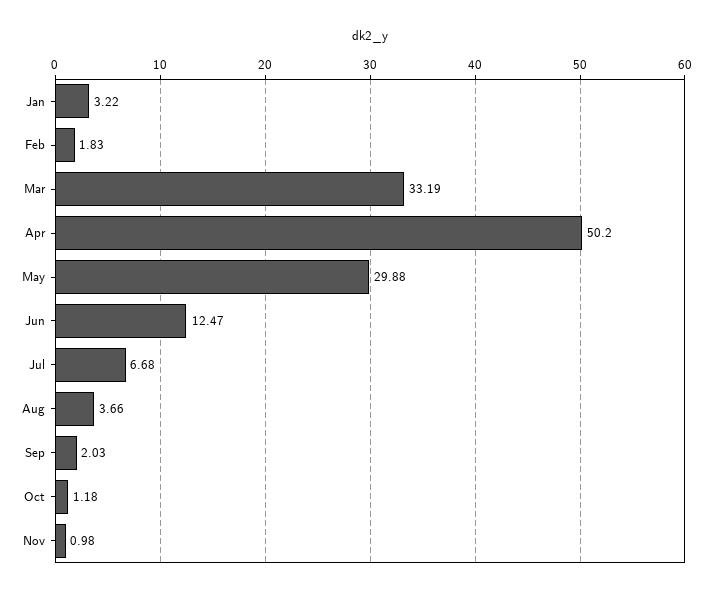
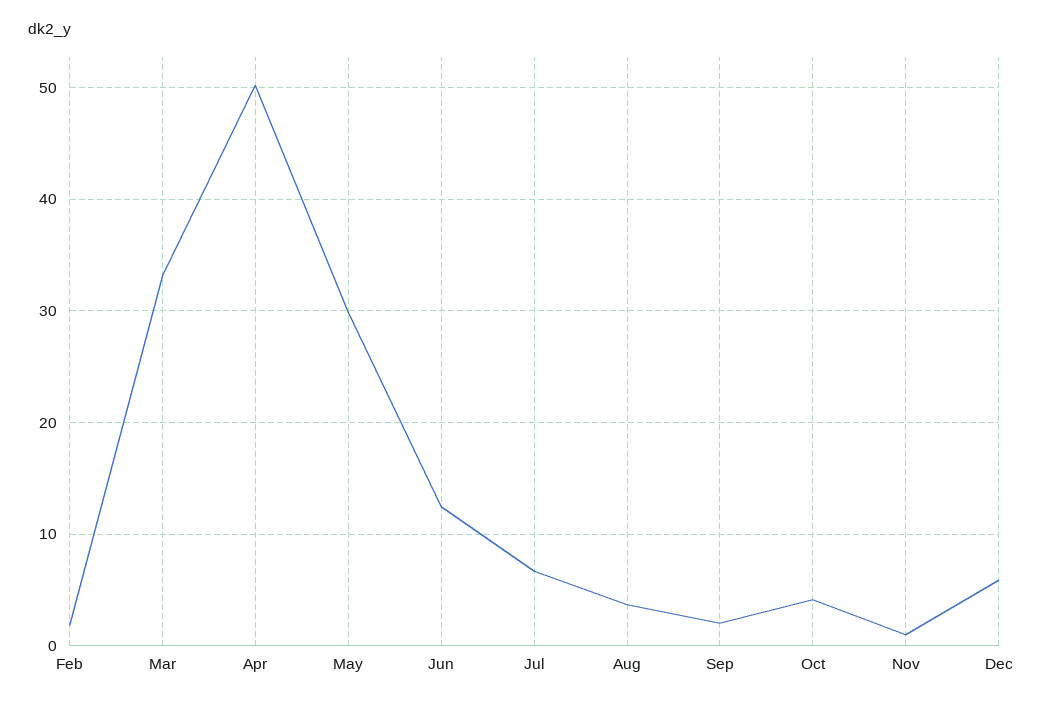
Jan: 3.22 -> none
Oct: 1.18 -> 4
Dec: none -> 6

